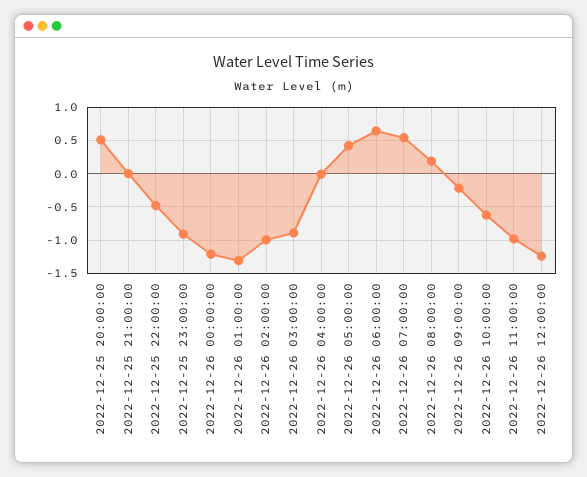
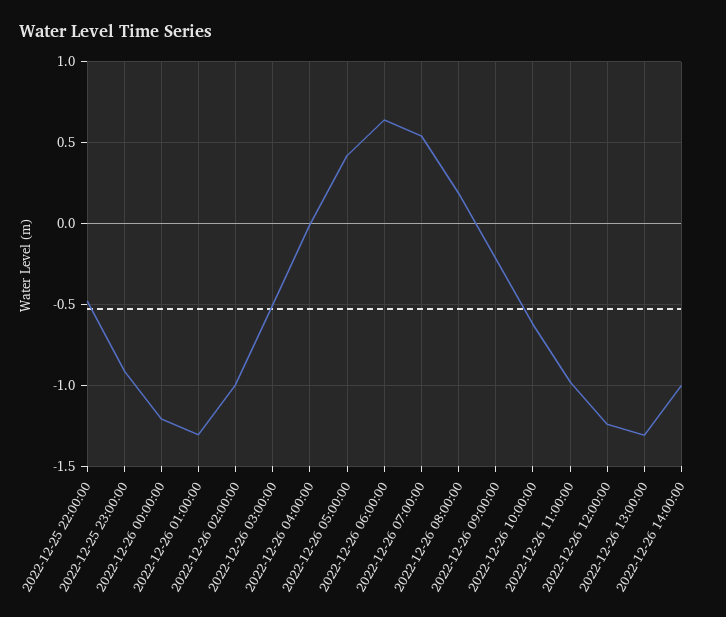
2022-12-25 20:00:00: 0.5 -> none
2022-12-25 21:00:00: 0 -> none
2022-12-26 03:00:00: -0.9 -> -0.5
2022-12-26 13:00:00: none -> -1.3
2022-12-26 14:00:00: none -> -1

